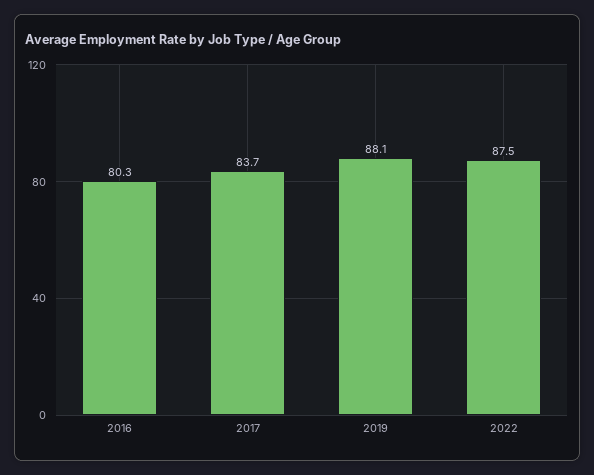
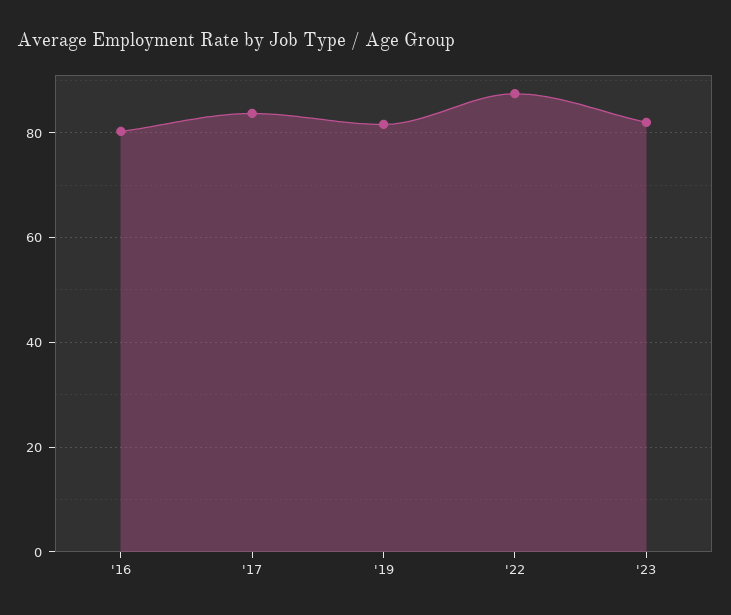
2019: 88.1 -> 82
'23: none -> 82

